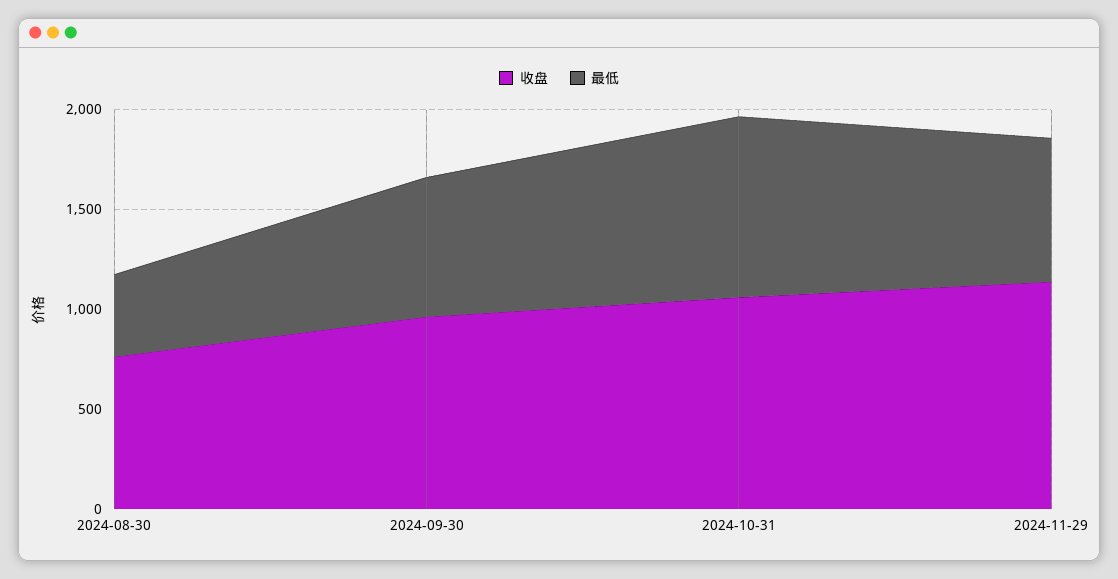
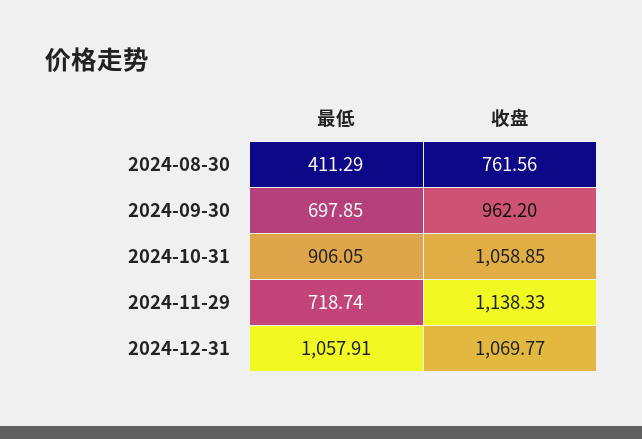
最低, 2024-12-31: none -> 1057.91
收盘, 2024-12-31: none -> 1069.77

